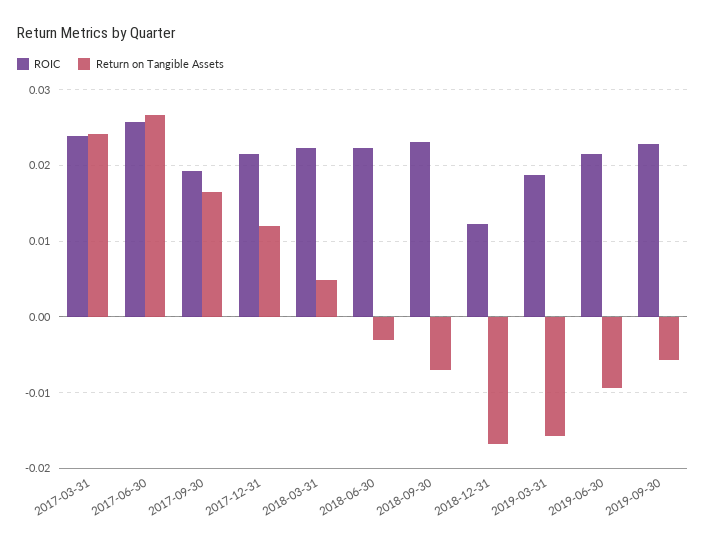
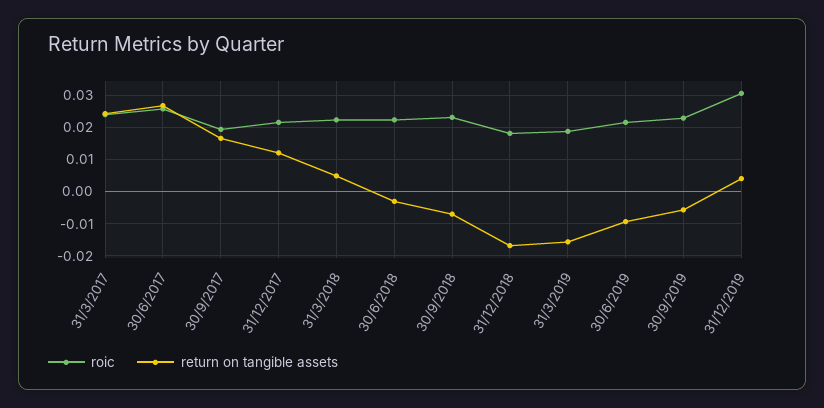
ROIC, 2018-12-31: 0.012 -> 0.018
ROIC, 31/12/2019: none -> 0.03
Return on Tangible Assets, 31/12/2019: none -> 0.004

